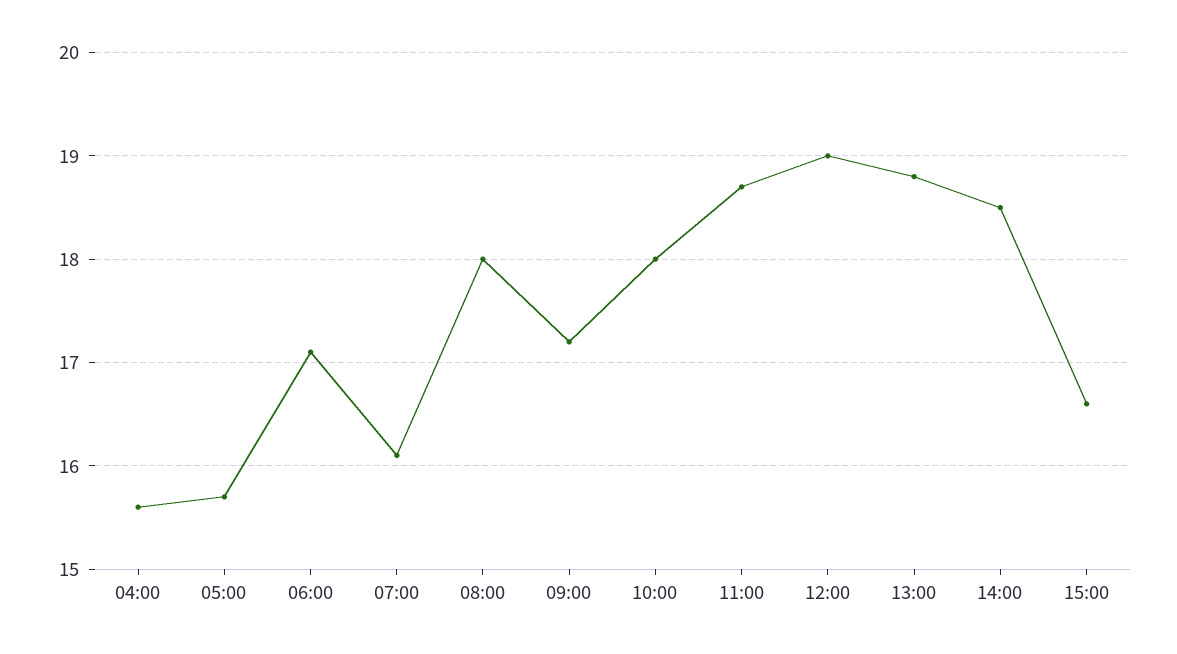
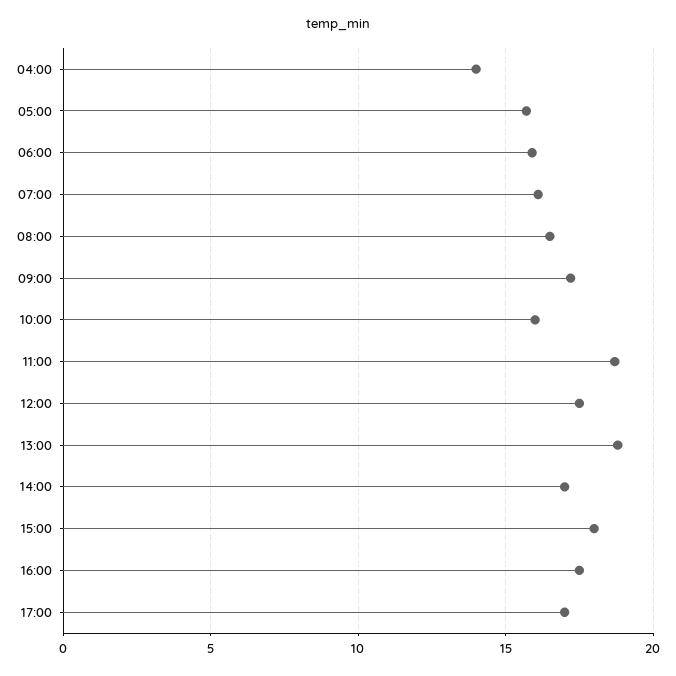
04:00: 15.6 -> 14
06:00: 17.1 -> 16
08:00: 18 -> 16.5
10:00: 18 -> 16
12:00: 19 -> 17.5
14:00: 18.5 -> 17
15:00: 16.6 -> 18
16:00: none -> 17.5
17:00: none -> 17

